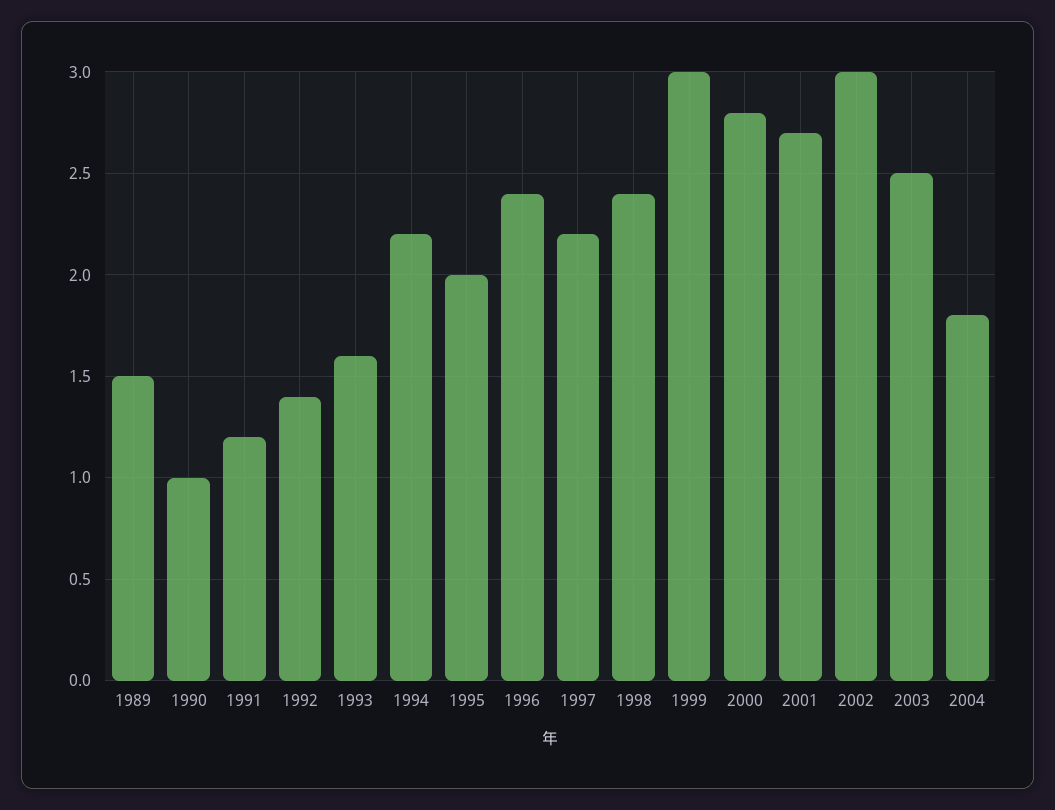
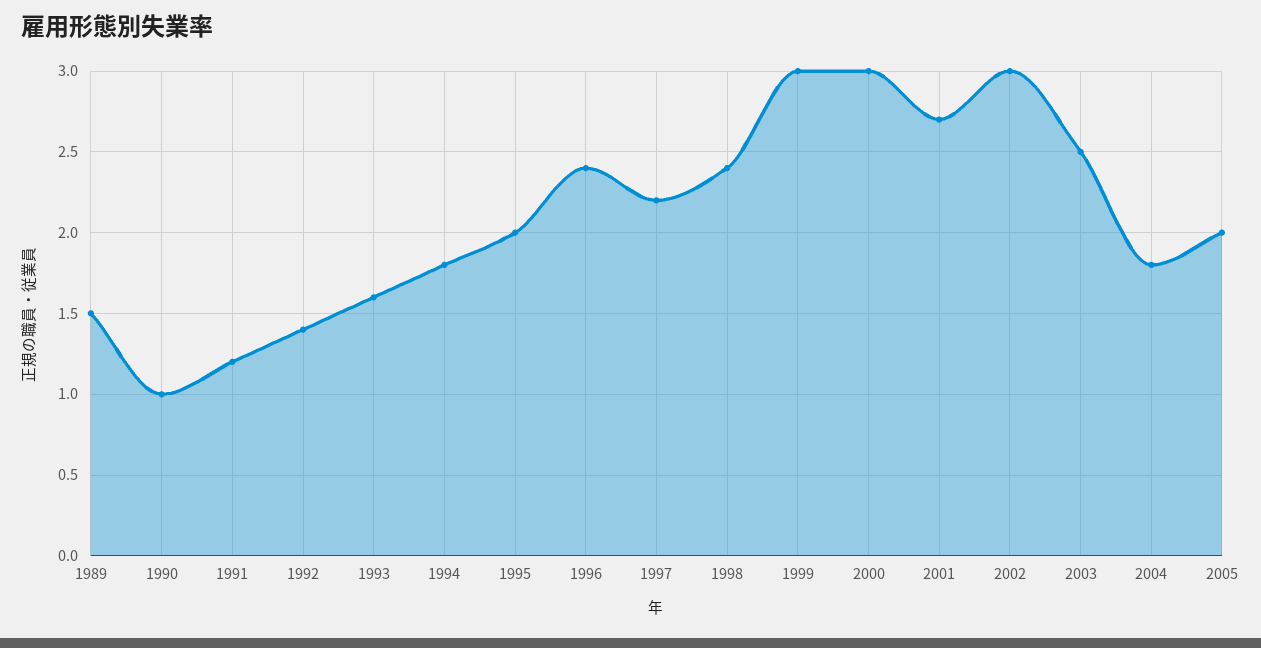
1994: 2.2 -> 1.8
2000: 2.8 -> 3
2005: none -> 2

